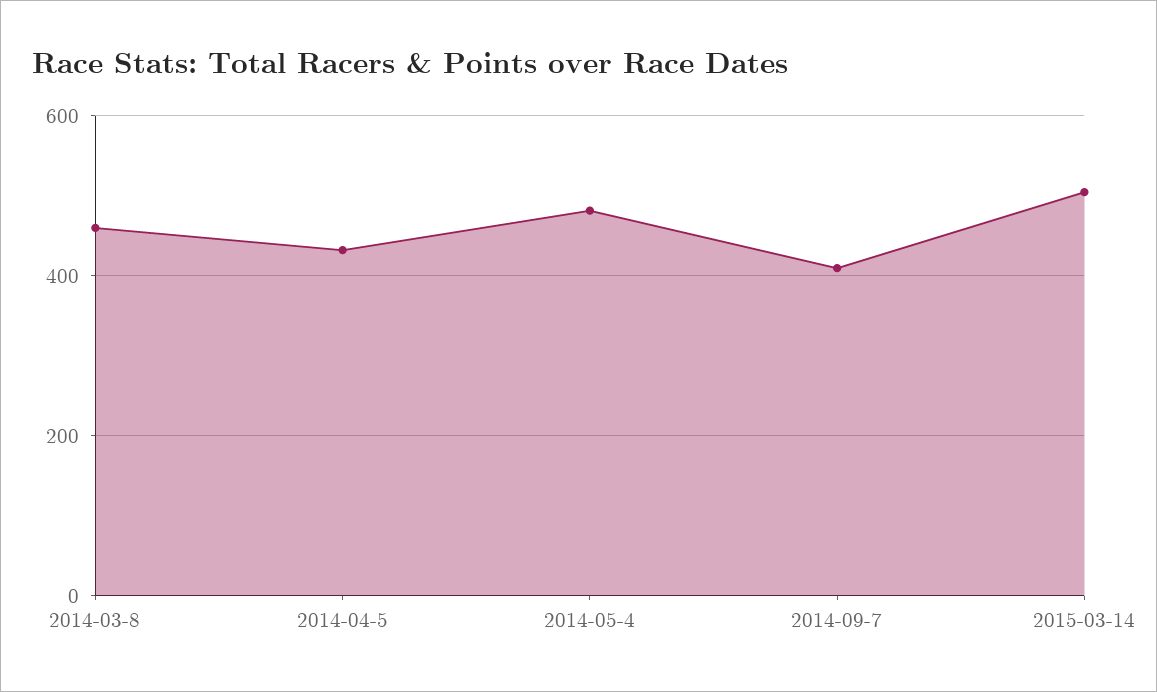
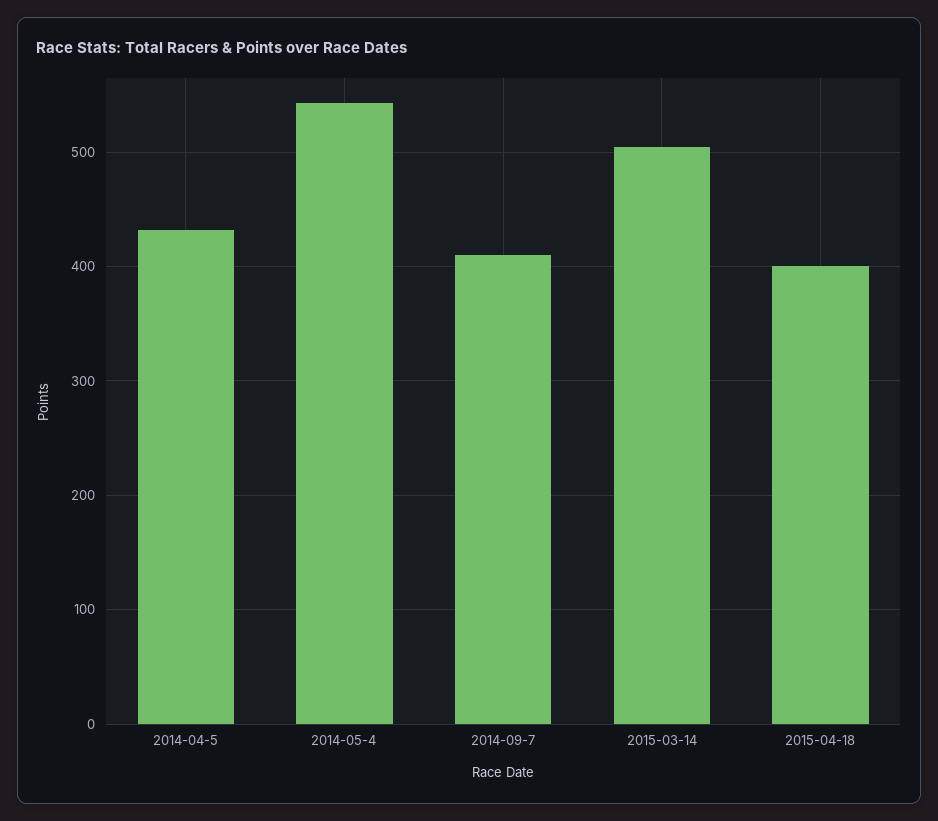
2014-03-8: 460 -> none
2014-05-4: 480 -> 540
2015-04-18: none -> 400

